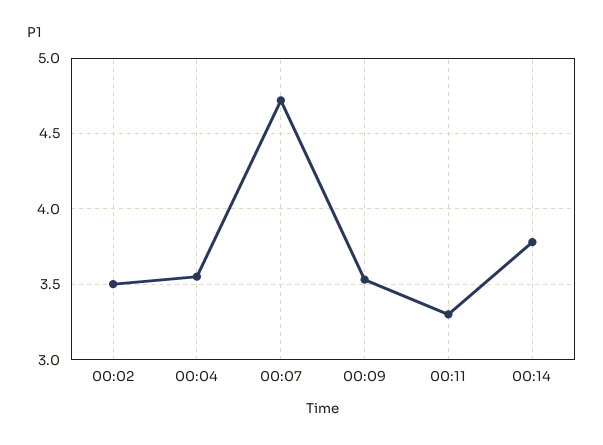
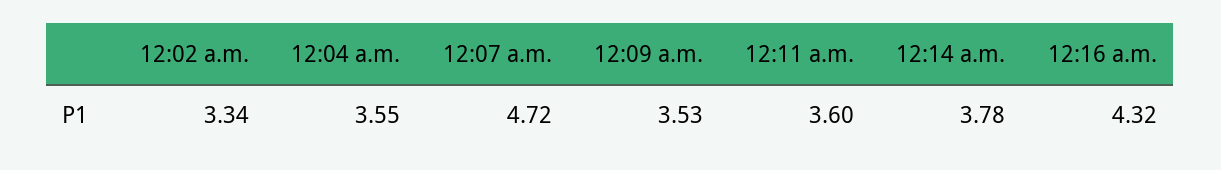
00:02: 3.5 -> 3.34
00:11: 3.3 -> 3.6
12:16 a.m.: none -> 4.32

